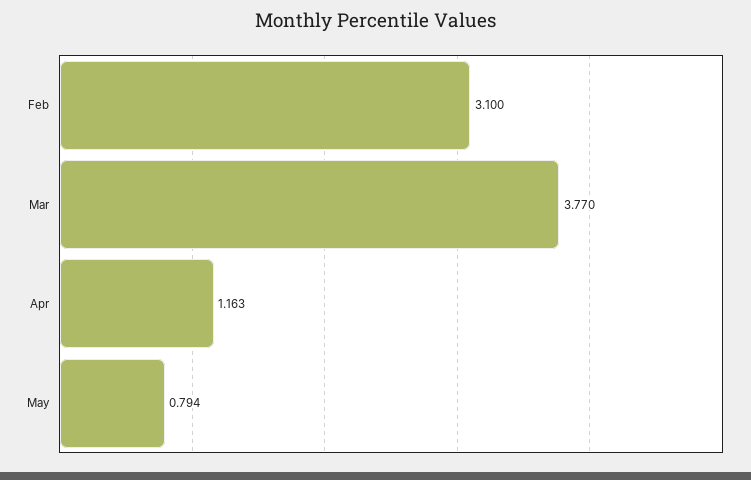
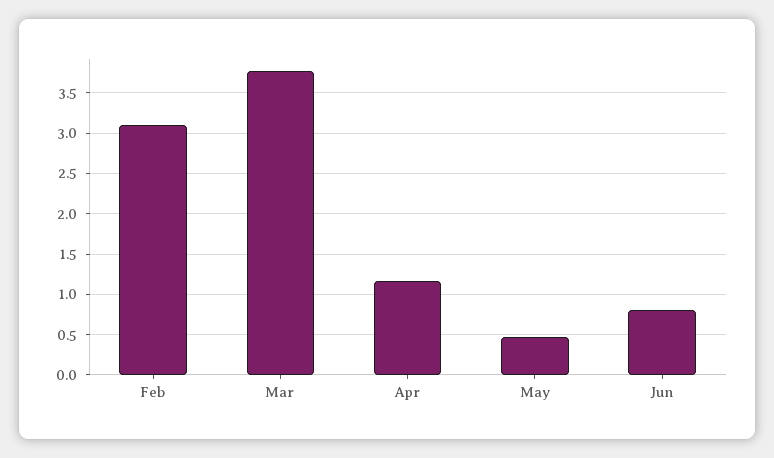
May: 0.794 -> 0.5
Jun: none -> 0.8

